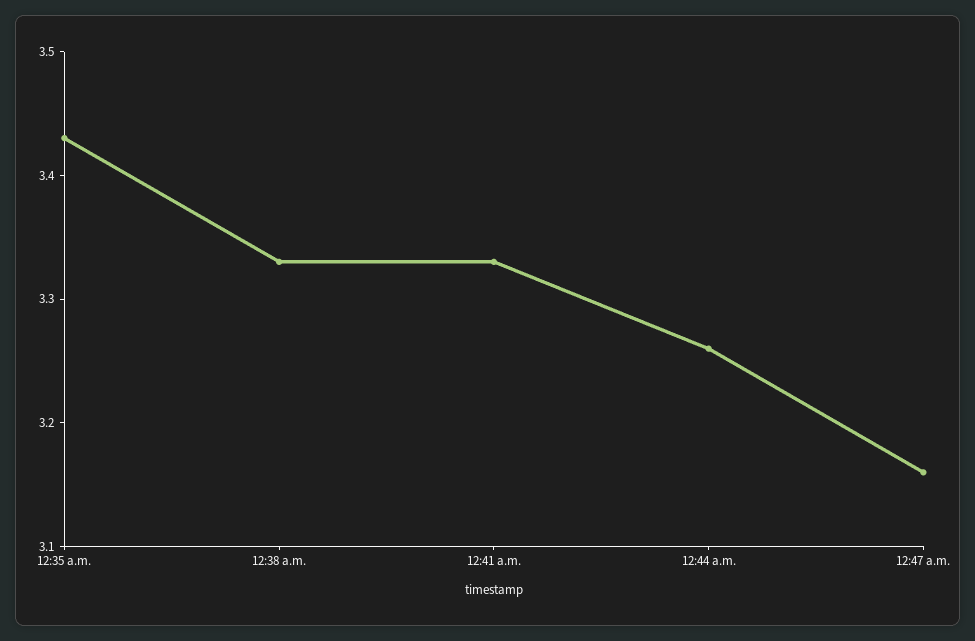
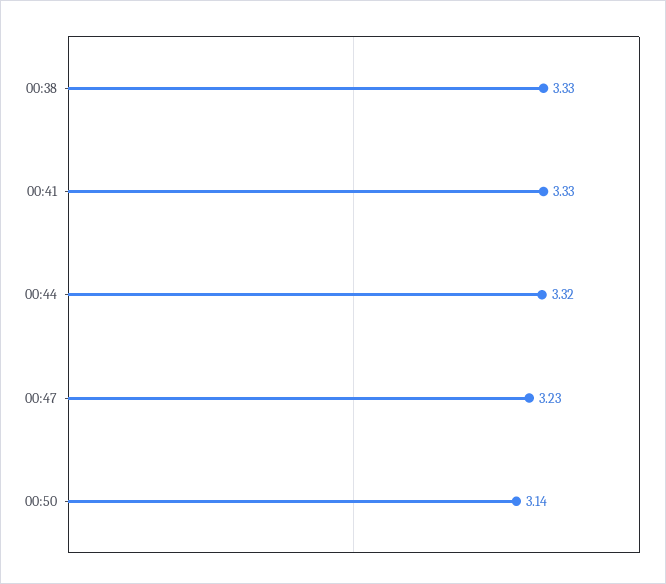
12:35 a.m.: 3.43 -> none
12:44 a.m.: 3.26 -> 3.32
12:47 a.m.: 3.16 -> 3.23
00:50: none -> 3.14

